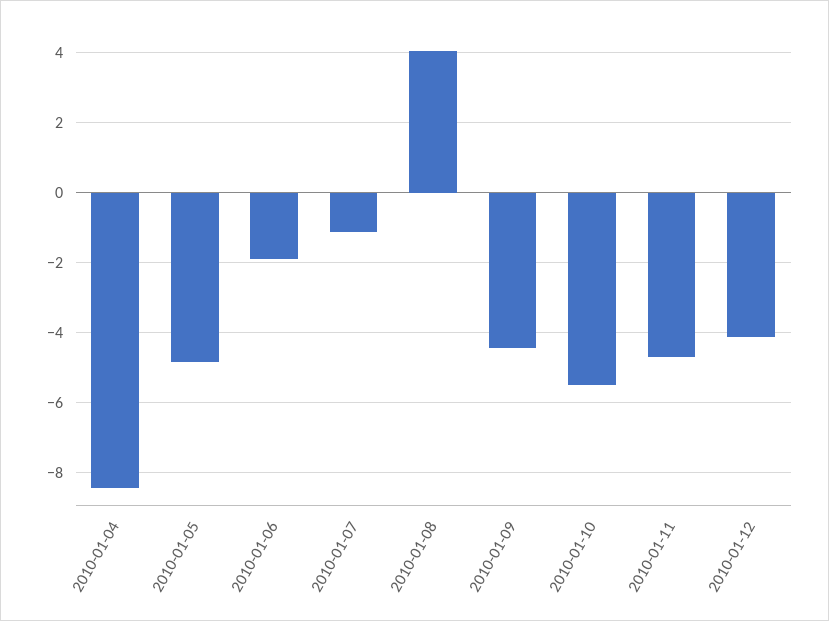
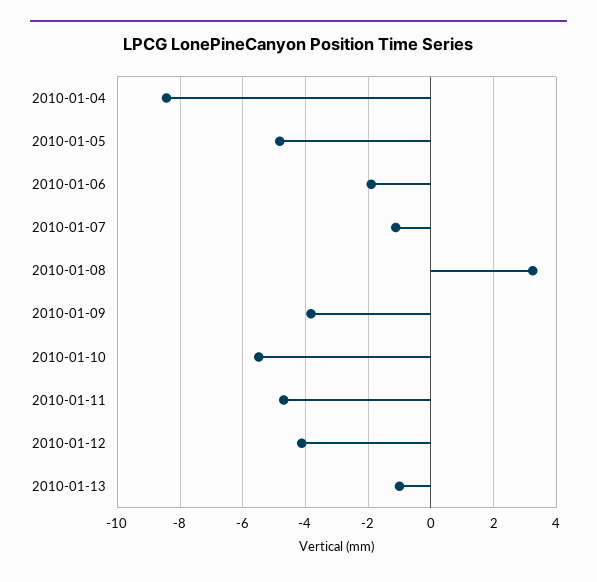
2010-01-08: 4 -> 3.2
2010-01-09: -4.4 -> -3.8
2010-01-13: none -> -1

